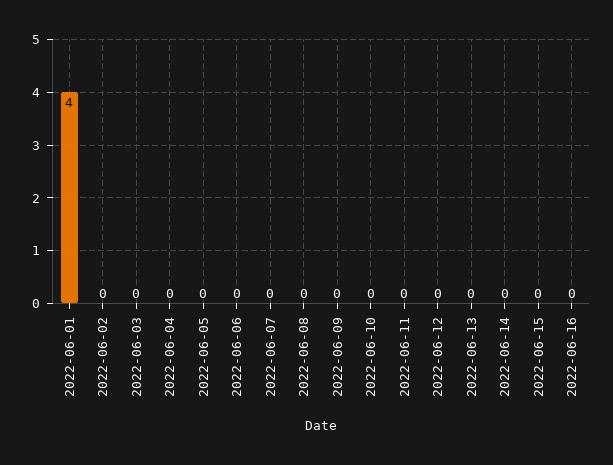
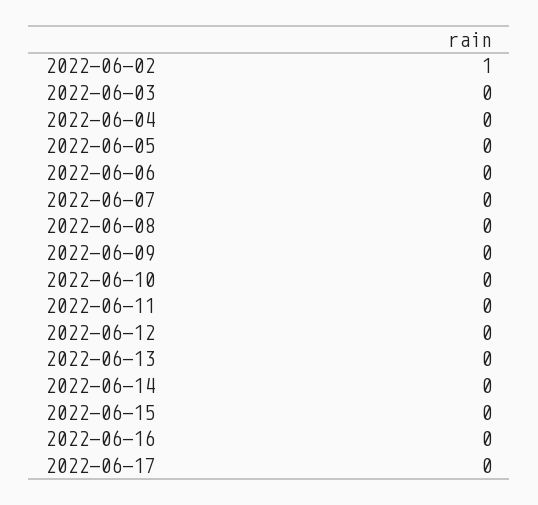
2022-06-01: 4 -> none
2022-06-02: 0 -> 1
2022-06-17: none -> 0

